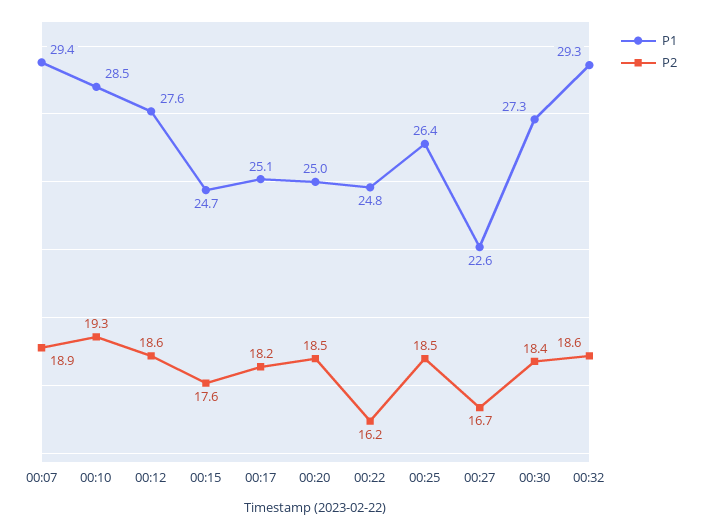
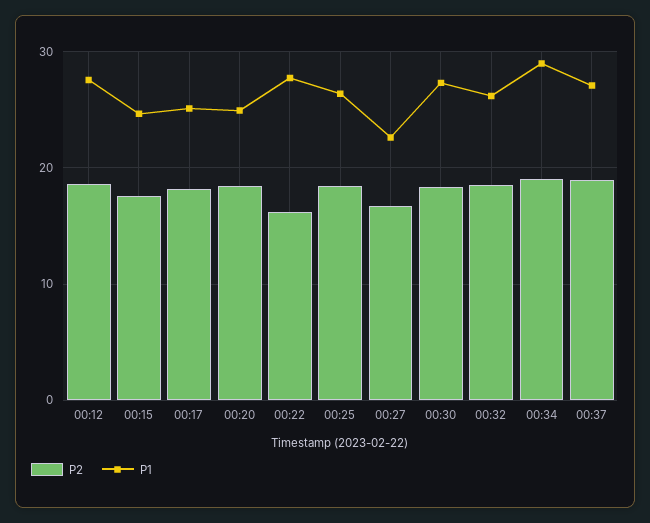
P1, 00:07: 29.4 -> none
P2, 00:07: 18.9 -> none
P1, 00:10: 28.5 -> none
P2, 00:10: 19.3 -> none
P1, 00:22: 24.8 -> 28
P1, 00:32: 29.3 -> 26
P2, 00:34: none -> 19
P1, 00:34: none -> 29
P2, 00:37: none -> 19
P1, 00:37: none -> 27

